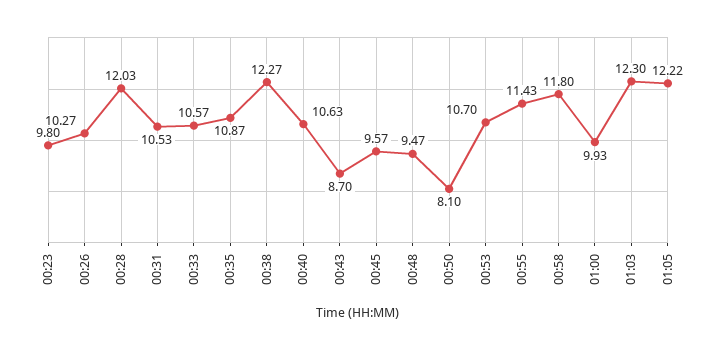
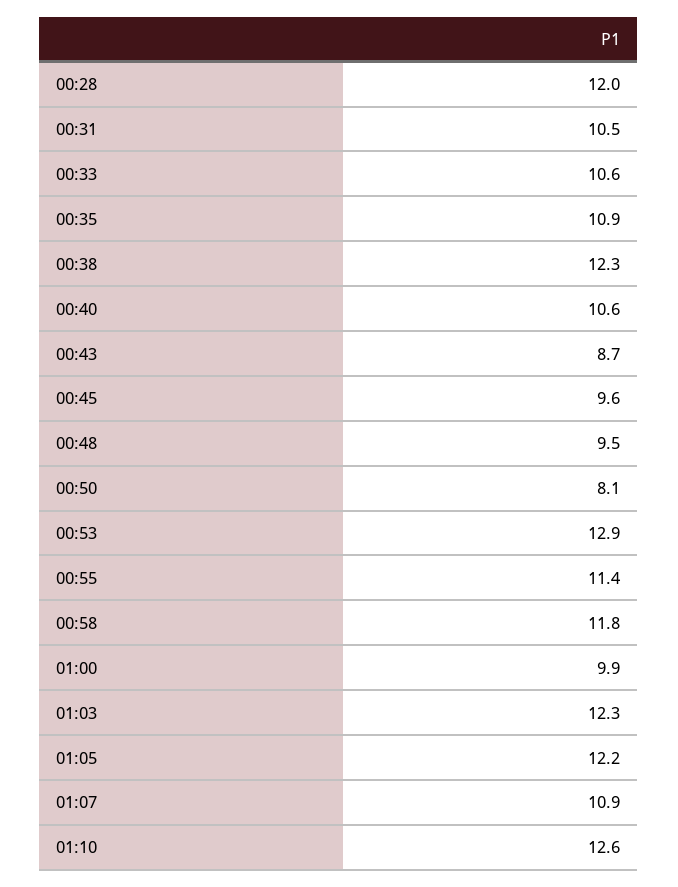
00:23: 9.8 -> none
00:26: 10.27 -> none
00:53: 10.7 -> 12.9
01:07: none -> 10.9
01:10: none -> 12.6

